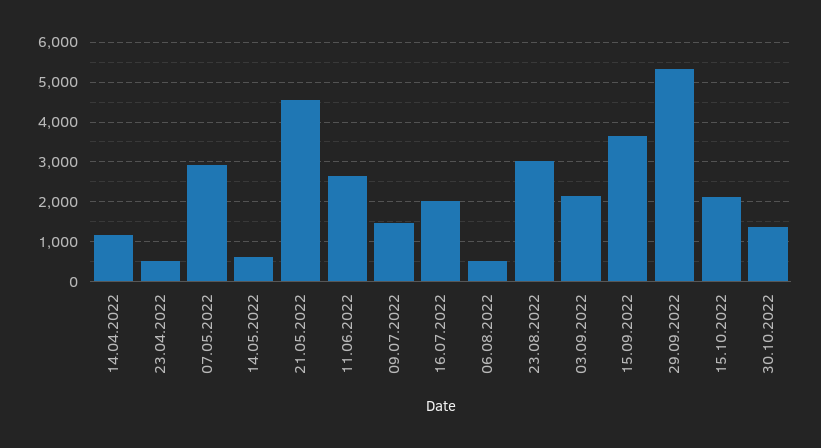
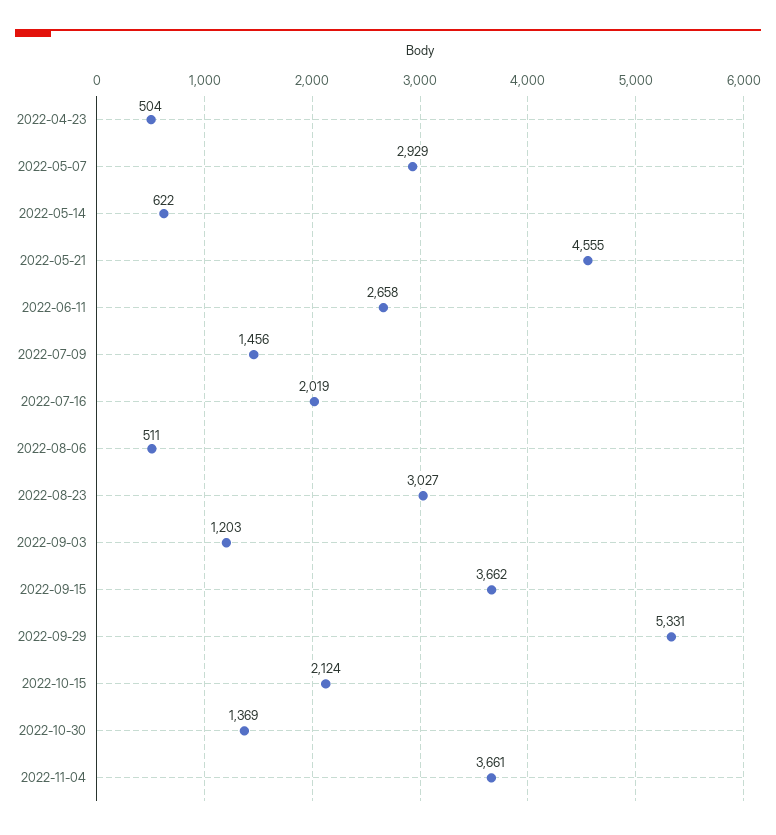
14.04.2022: 1200 -> none
03.09.2022: 2200 -> 1203
2022-11-04: none -> 3661

